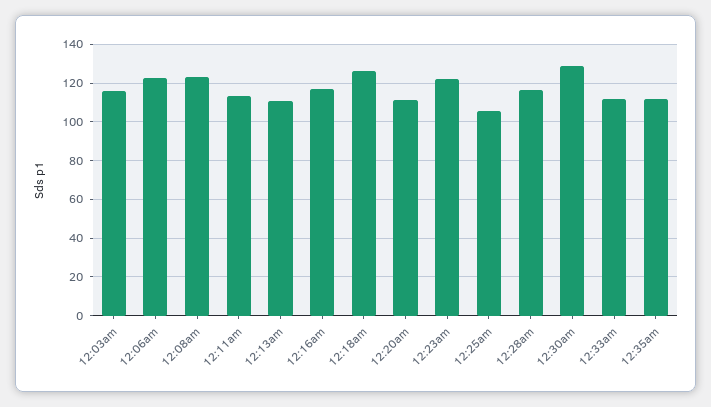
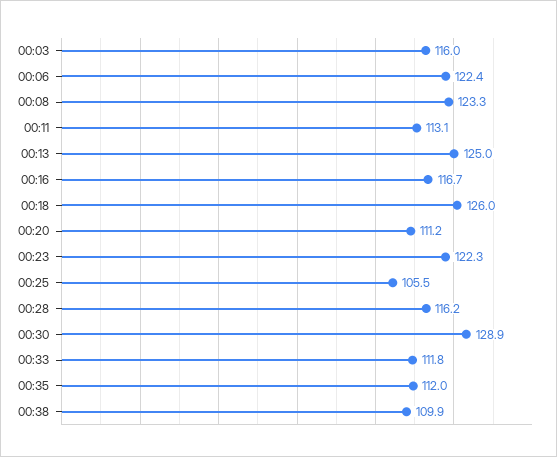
12:13am: 110 -> 125
00:38: none -> 109.9

